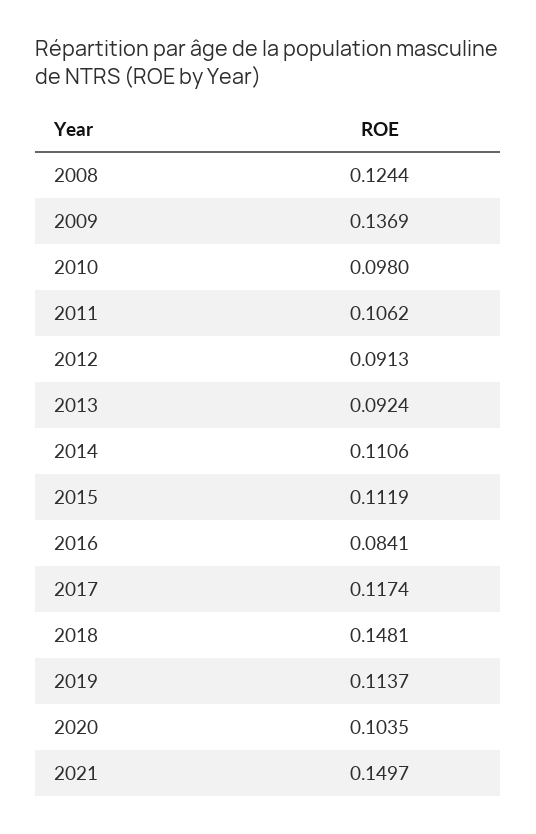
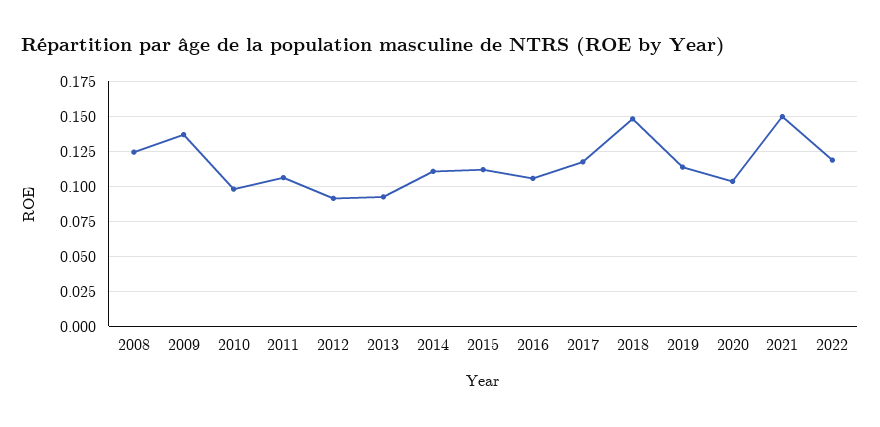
2016: 0.0841 -> 0.105
2022: none -> 0.12

